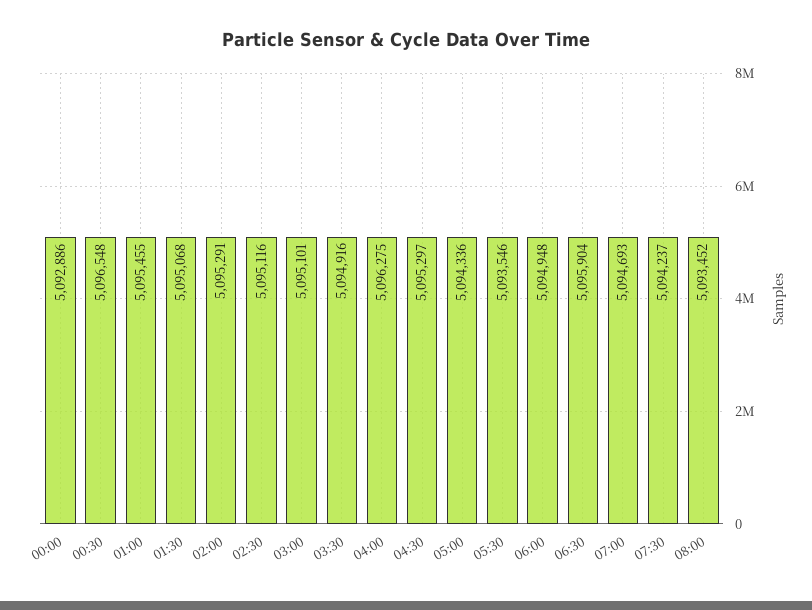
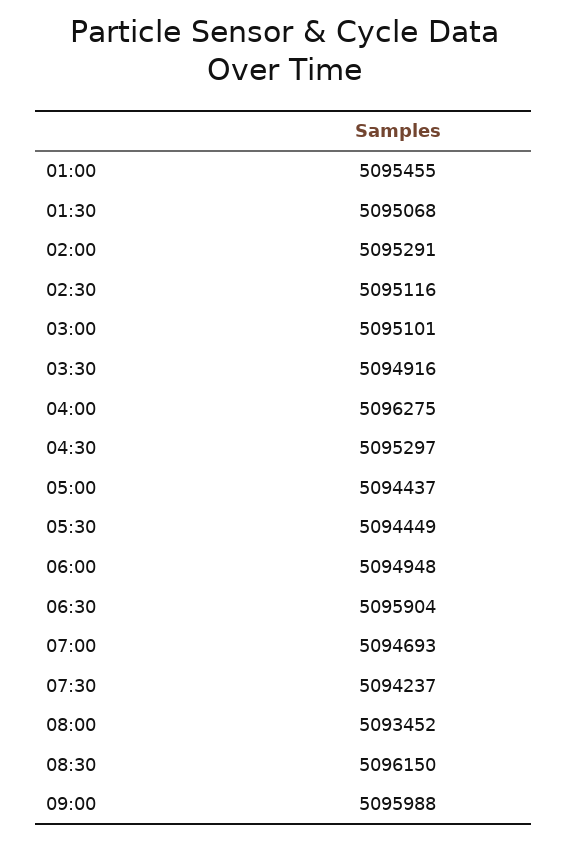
00:00: 5092886 -> none
00:30: 5096548 -> none
05:00: 5094336 -> 5094437
05:30: 5093546 -> 5094449
08:30: none -> 5096150
09:00: none -> 5095988

